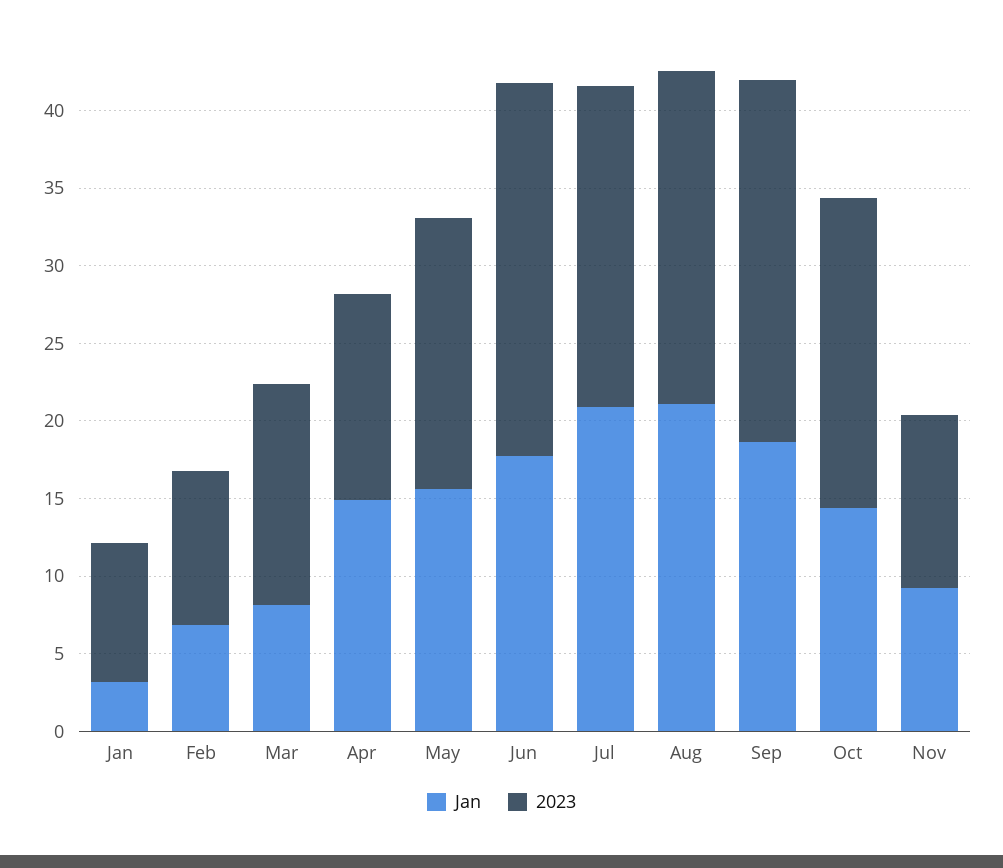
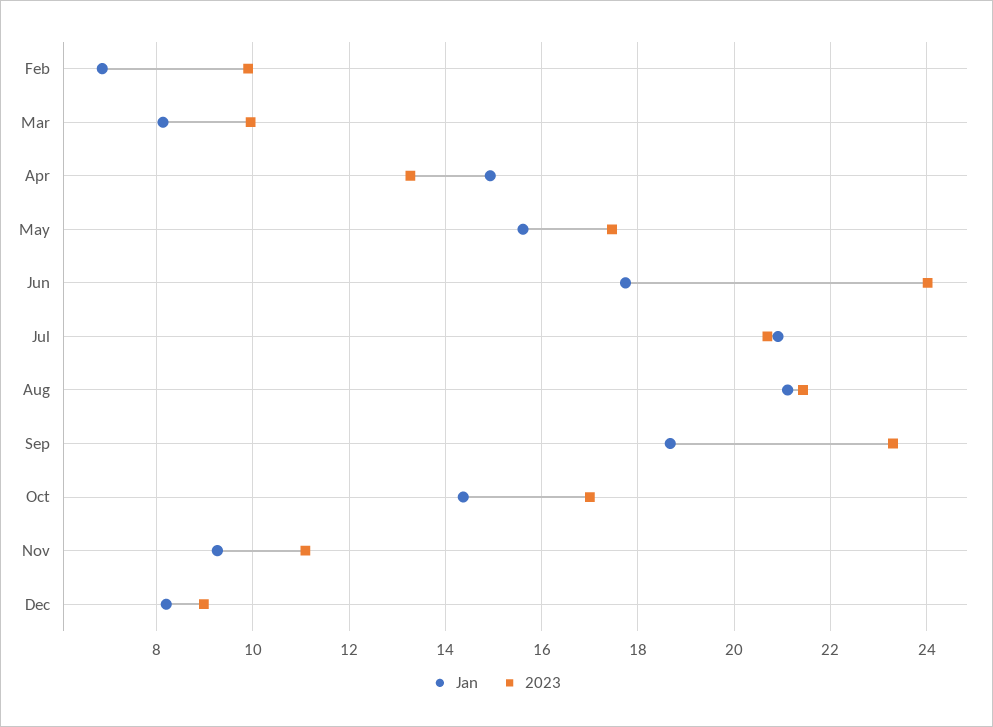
Jan, Jan: 3 -> none
2023, Jan: 9 -> none
2023, Mar: 14 -> 10
2023, Oct: 20 -> 17
Jan, Dec: none -> 8.2
2023, Dec: none -> 9

